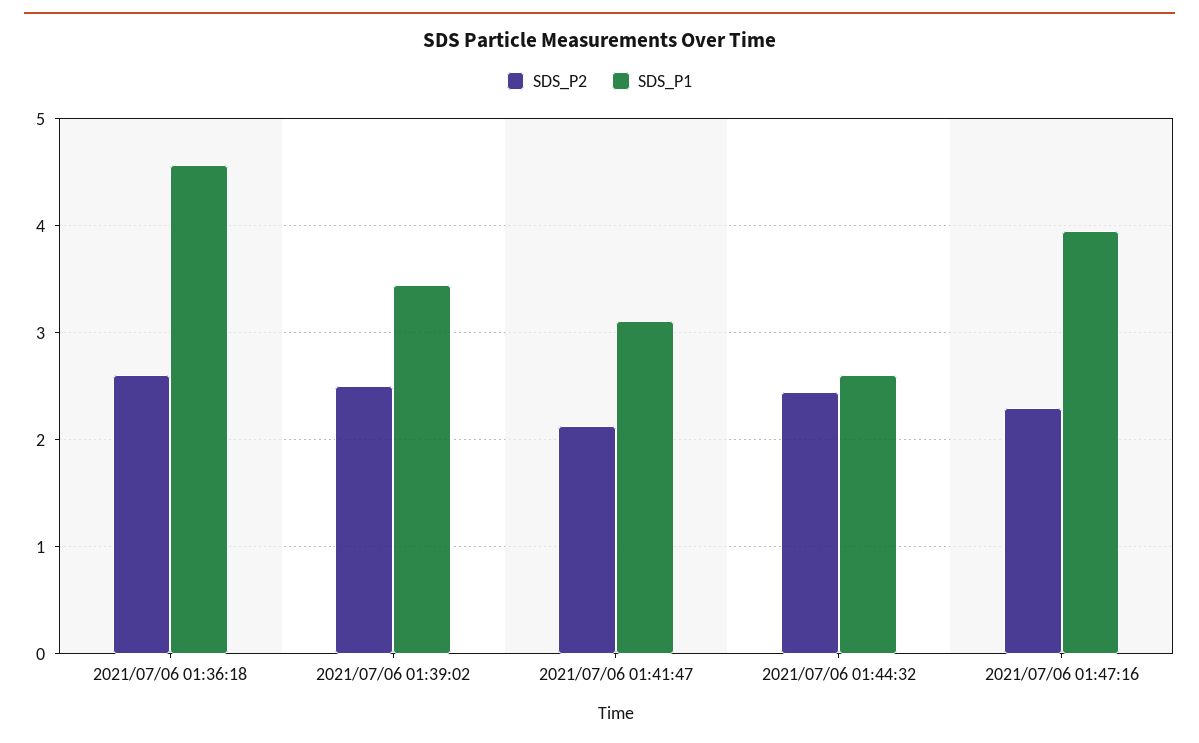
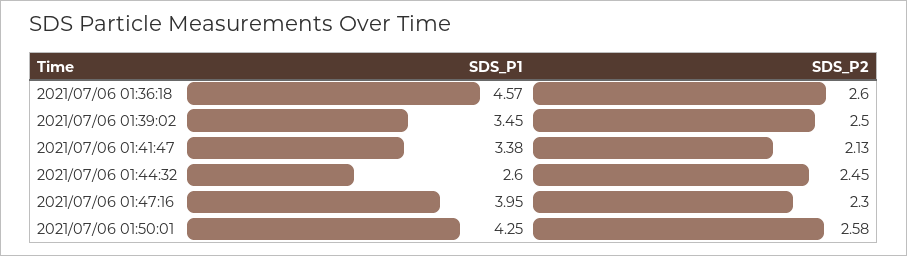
SDS_P1, 2021/07/06 01:41:47: 3.1 -> 3.38
SDS_P1, 2021/07/06 01:50:01: none -> 4.25
SDS_P2, 2021/07/06 01:50:01: none -> 2.58

